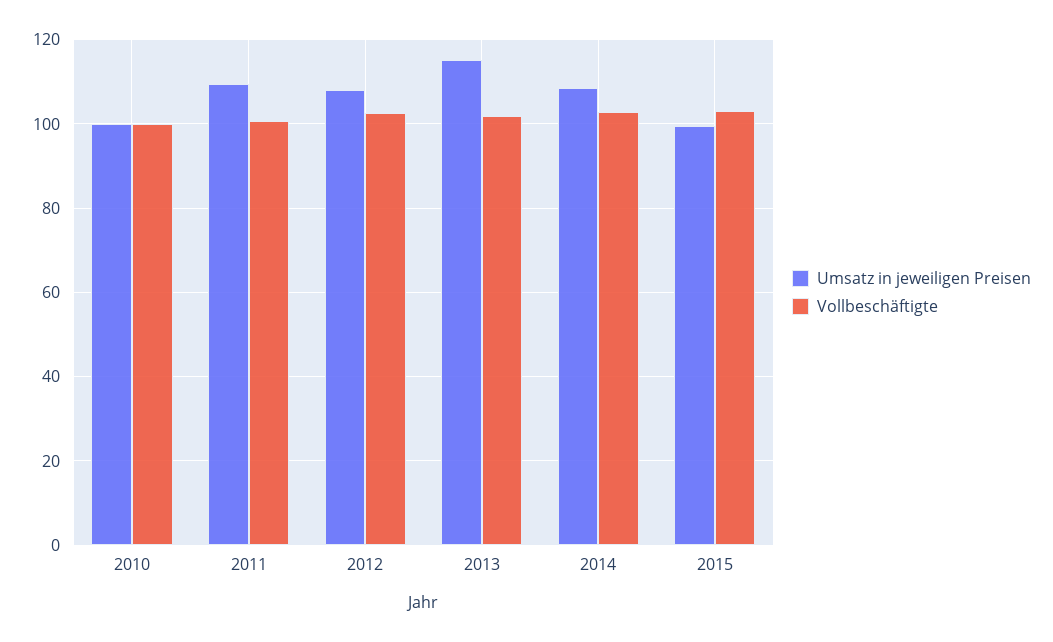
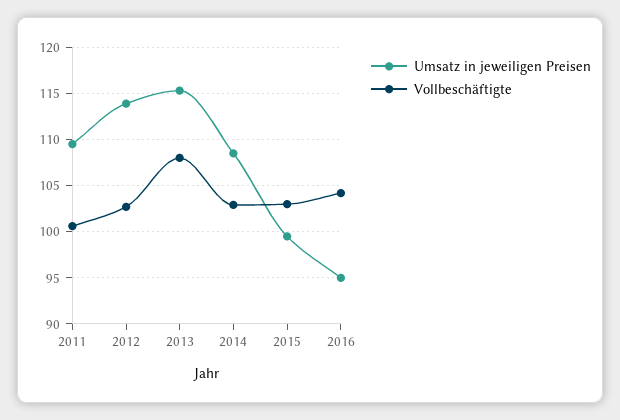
Umsatz in jeweiligen Preisen, 2010: 100 -> none
Vollbeschäftigte, 2010: 100 -> none
Umsatz in jeweiligen Preisen, 2012: 108 -> 114
Vollbeschäftigte, 2013: 102 -> 108
Umsatz in jeweiligen Preisen, 2016: none -> 95
Vollbeschäftigte, 2016: none -> 104

